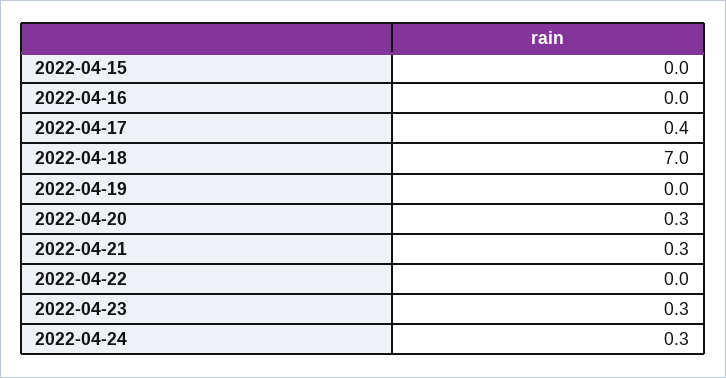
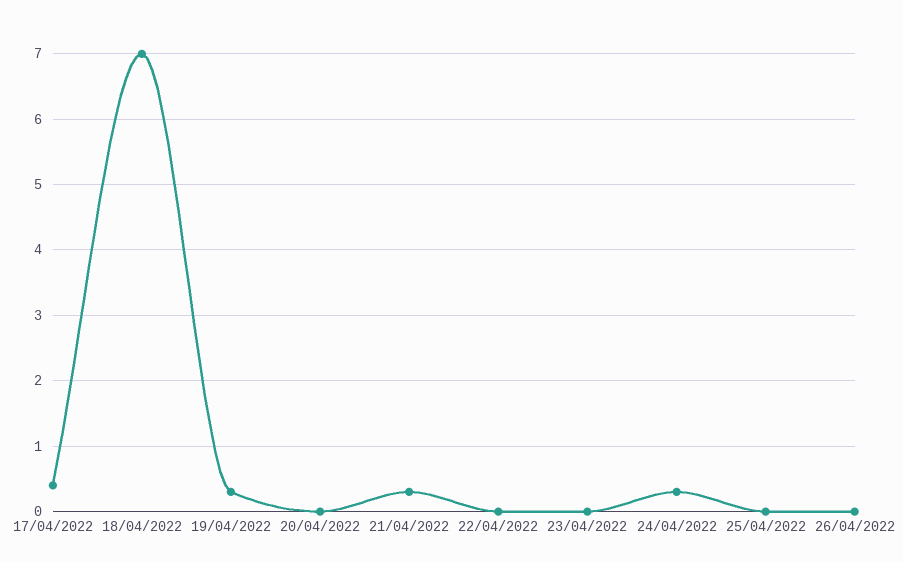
2022-04-15: 0 -> none
2022-04-16: 0 -> none
2022-04-19: 0 -> 0.3
2022-04-20: 0.3 -> 0
2022-04-23: 0.3 -> 0
25/04/2022: none -> 0
26/04/2022: none -> 0

